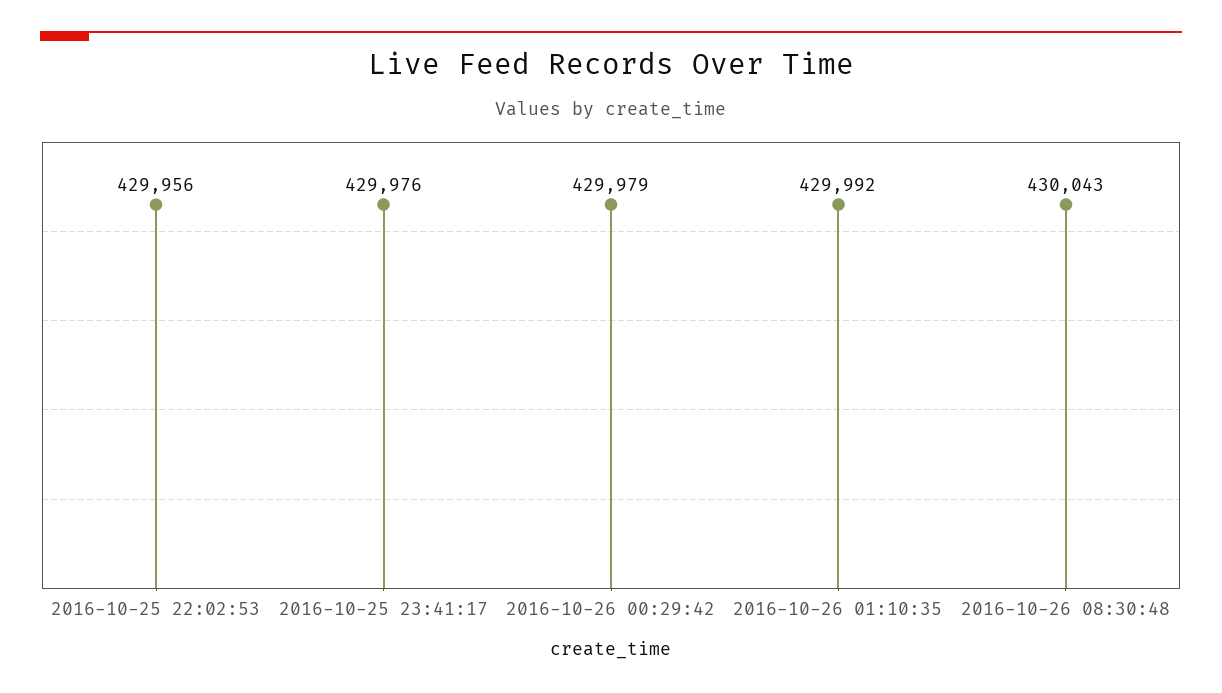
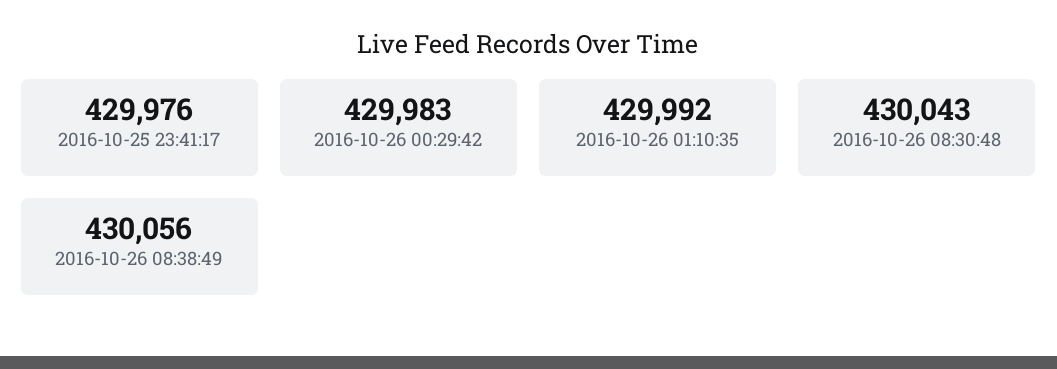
2016-10-25 22:02:53: 429956 -> none
2016-10-26 00:29:42: 429979 -> 429983
2016-10-26 08:38:49: none -> 430056

